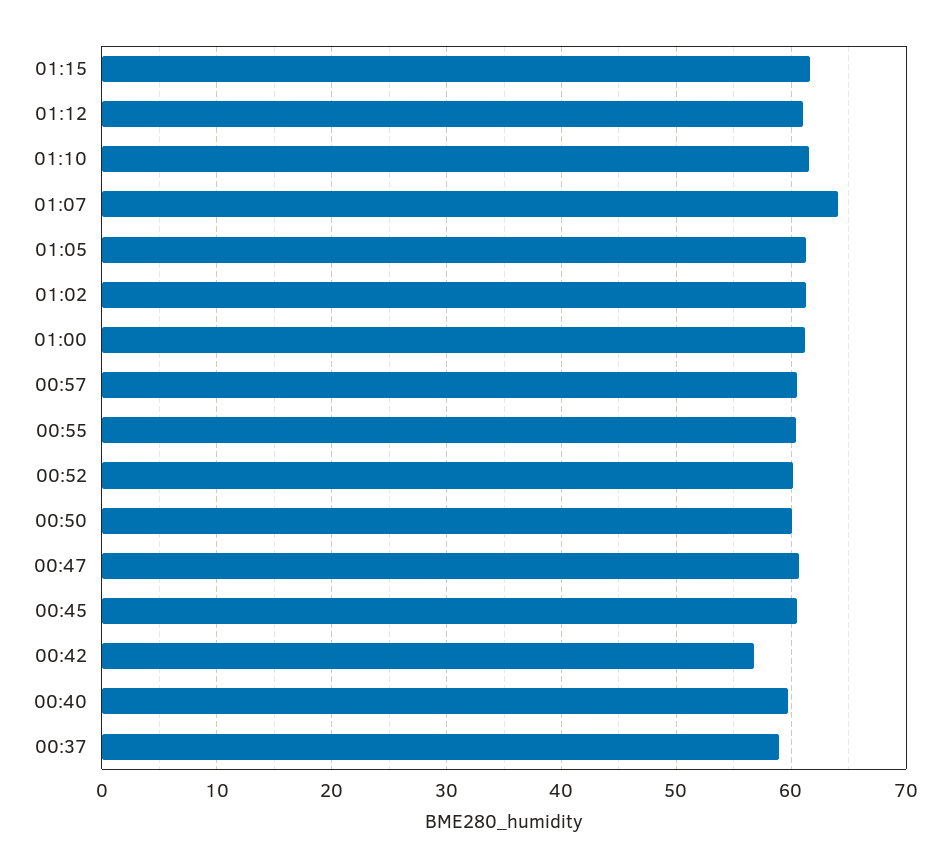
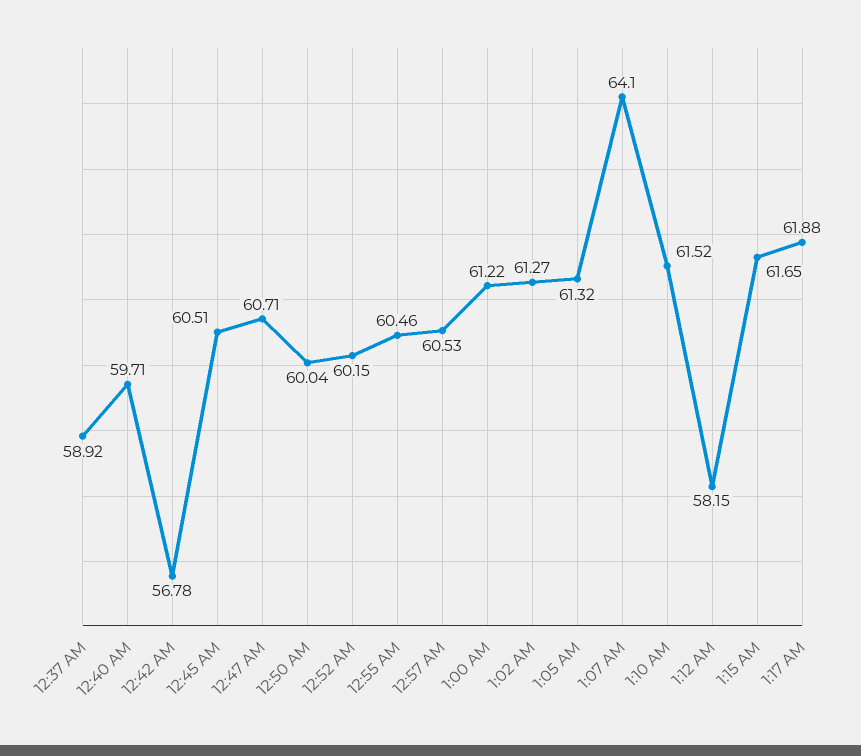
01:12: 61 -> 58.15
1:17 AM: none -> 61.88

